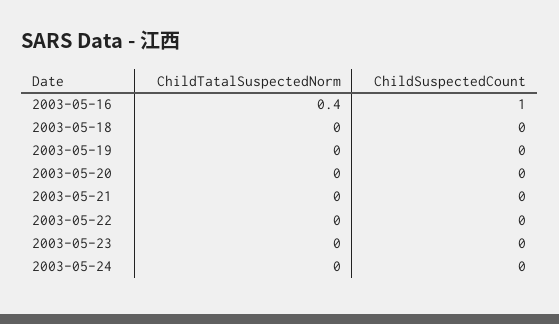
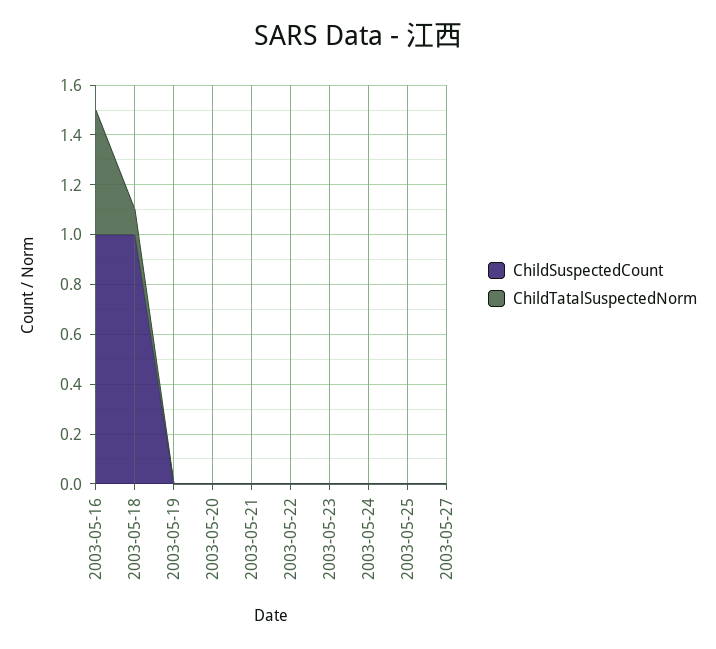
ChildTatalSuspectedNorm, 2003-05-16: 0.4 -> 0.5
ChildTatalSuspectedNorm, 2003-05-18: 0 -> 0.1
ChildSuspectedCount, 2003-05-18: 0 -> 1
ChildSuspectedCount, 2003-05-25: none -> 0
ChildTatalSuspectedNorm, 2003-05-25: none -> 0
ChildSuspectedCount, 2003-05-27: none -> 0
ChildTatalSuspectedNorm, 2003-05-27: none -> 0

